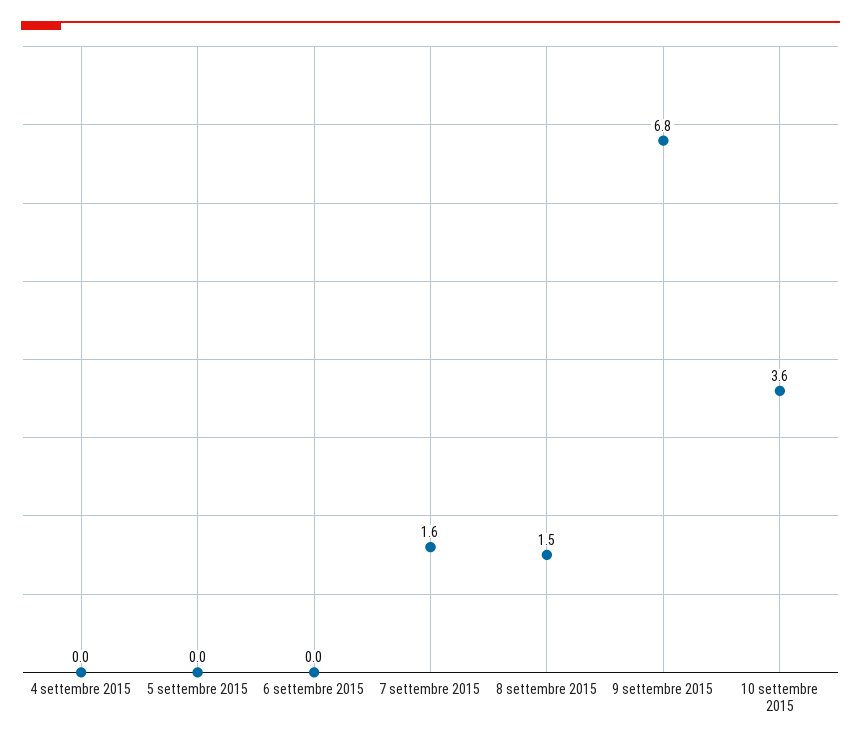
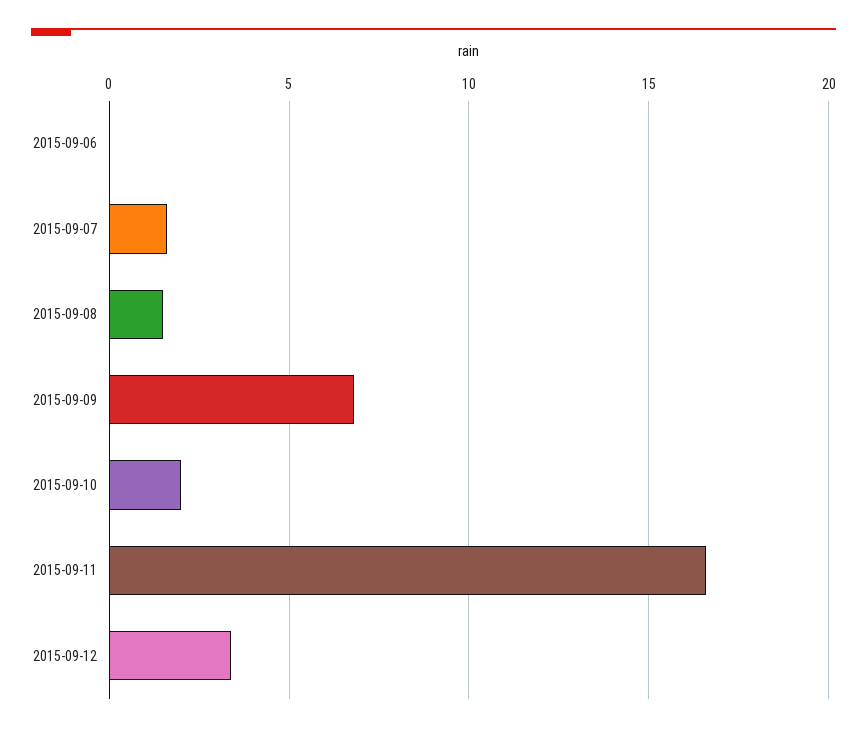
4 settembre 2015: 0 -> none
5 settembre 2015: 0 -> none
10 settembre 2015: 3.6 -> 2
2015-09-11: none -> 16.5
2015-09-12: none -> 3.5

